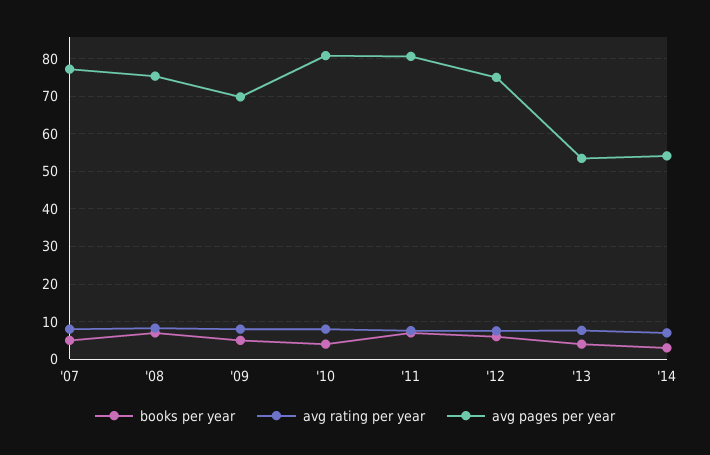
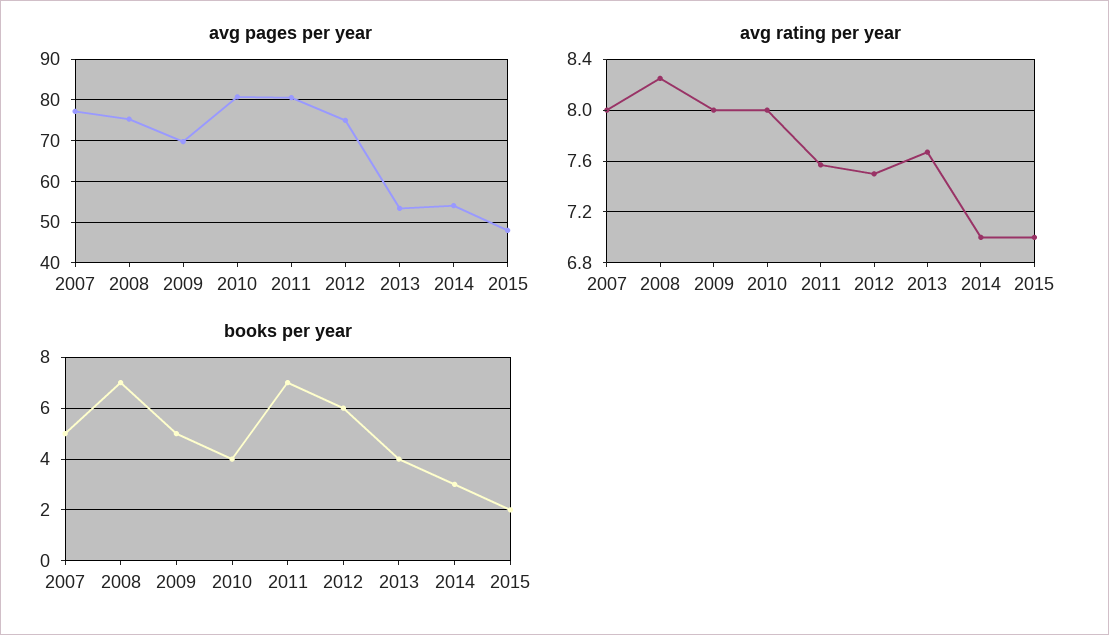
avg pages per year, 2015: none -> 48
avg rating per year, 2015: none -> 7
books per year, 2015: none -> 2

